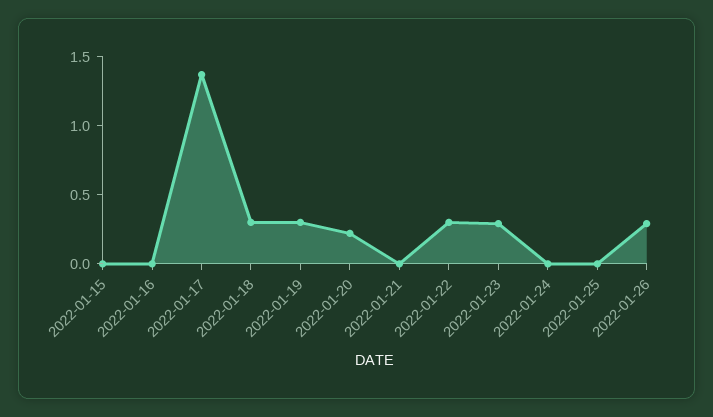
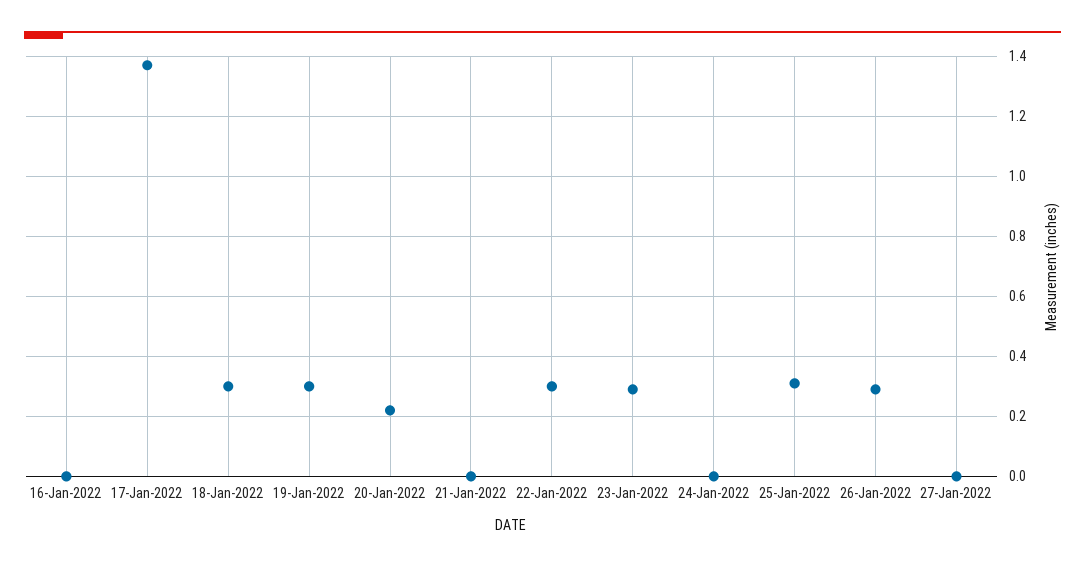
2022-01-15: 0 -> none
2022-01-25: 0 -> 0.3
27-Jan-2022: none -> 0

